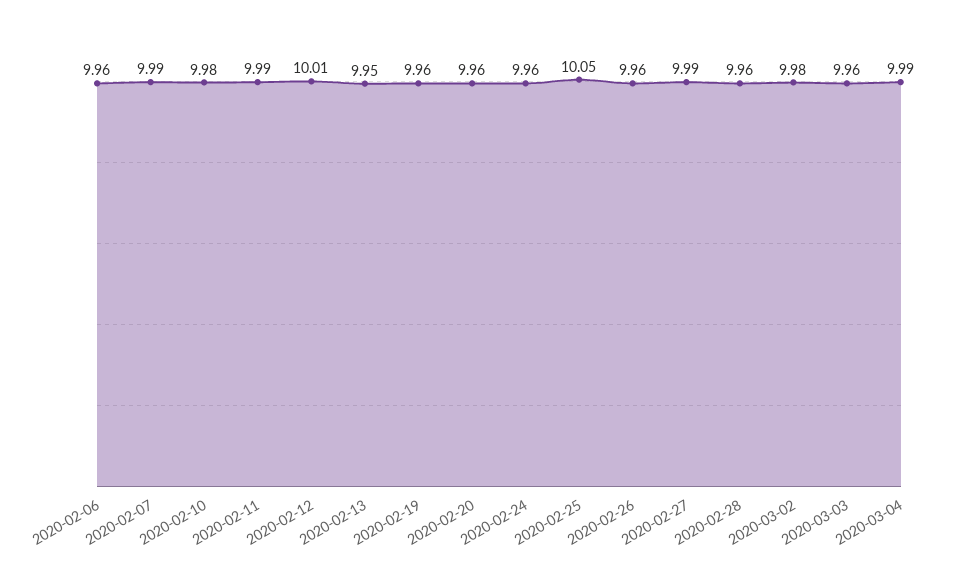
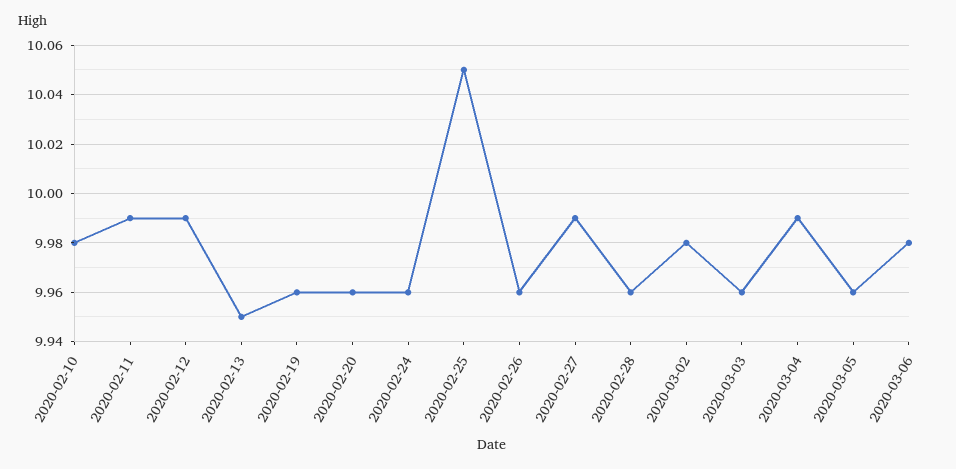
2020-02-06: 9.96 -> none
2020-02-07: 9.99 -> none
2020-02-12: 10.01 -> 9.99
2020-03-05: none -> 9.96
2020-03-06: none -> 9.98

